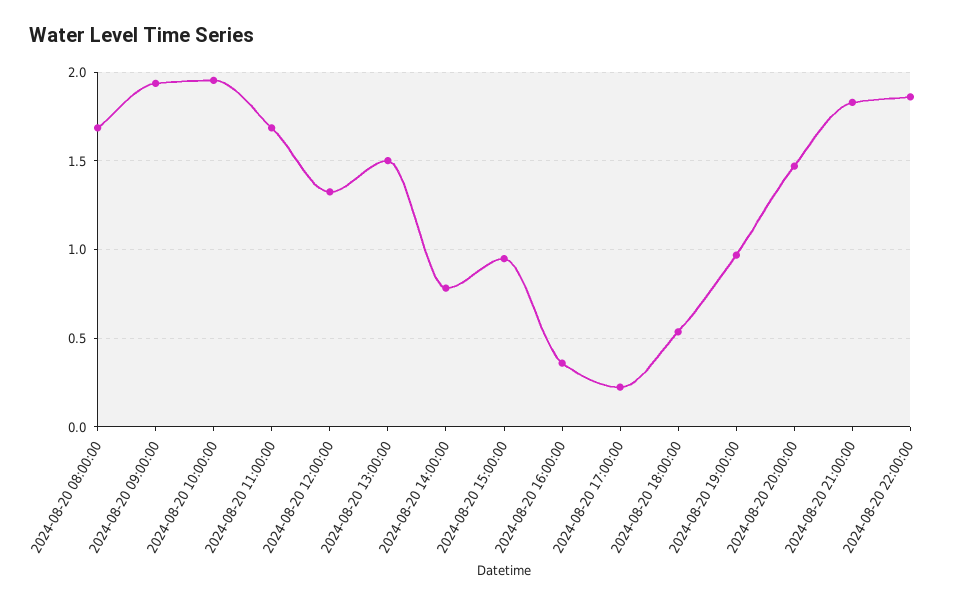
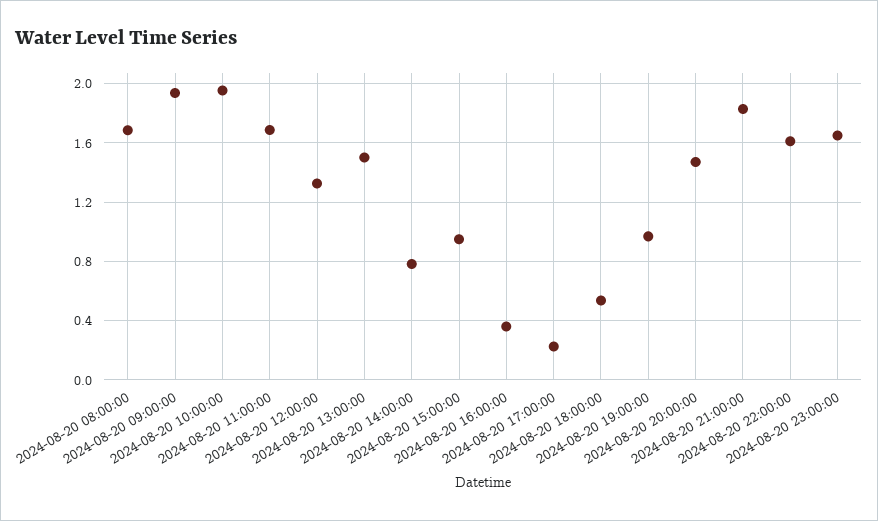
2024-08-20 22:00:00: 1.85 -> 1.6
2024-08-20 23:00:00: none -> 1.65

